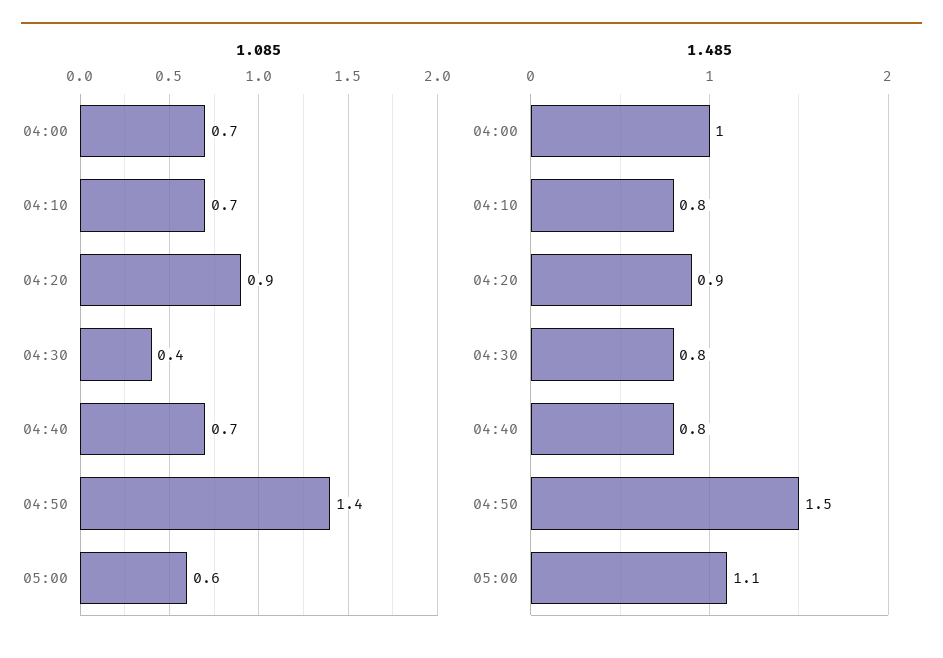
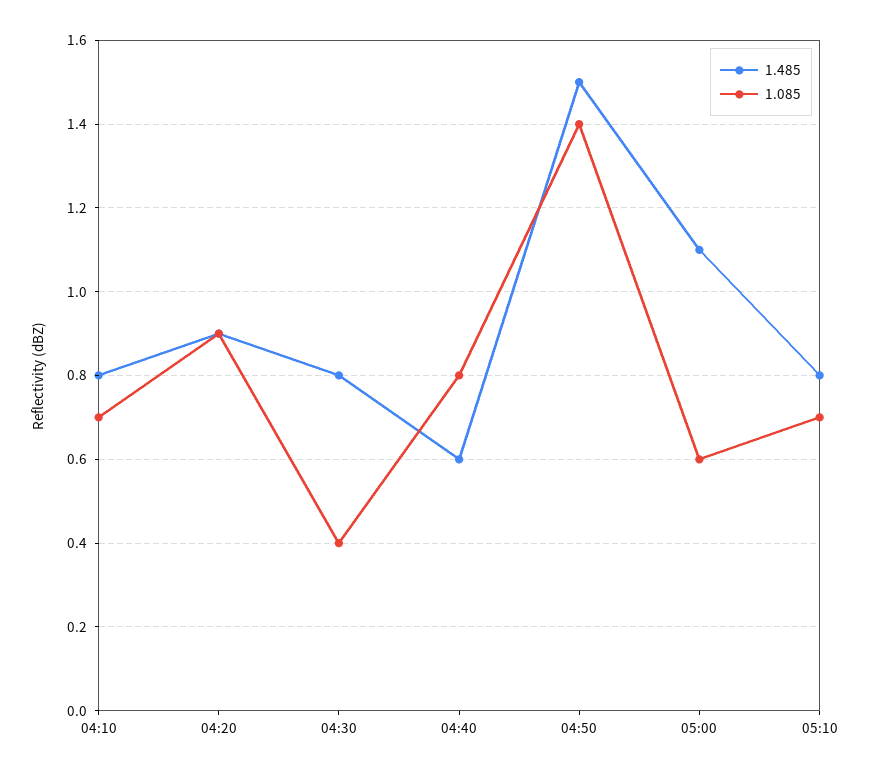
1.085, 04:00: 0.7 -> none
1.085, 04:40: 0.7 -> 0.8
1.485, 04:00: 1 -> none
1.485, 04:40: 0.8 -> 0.6
1.485, 05:10: none -> 0.8
1.085, 05:10: none -> 0.7

